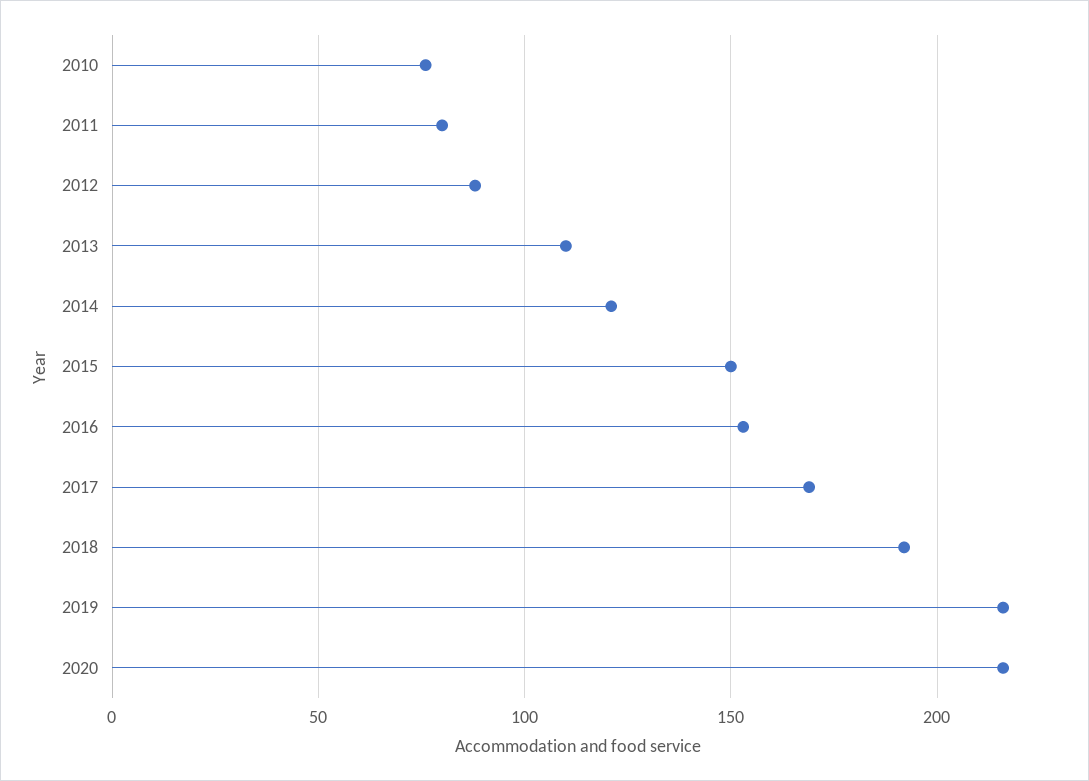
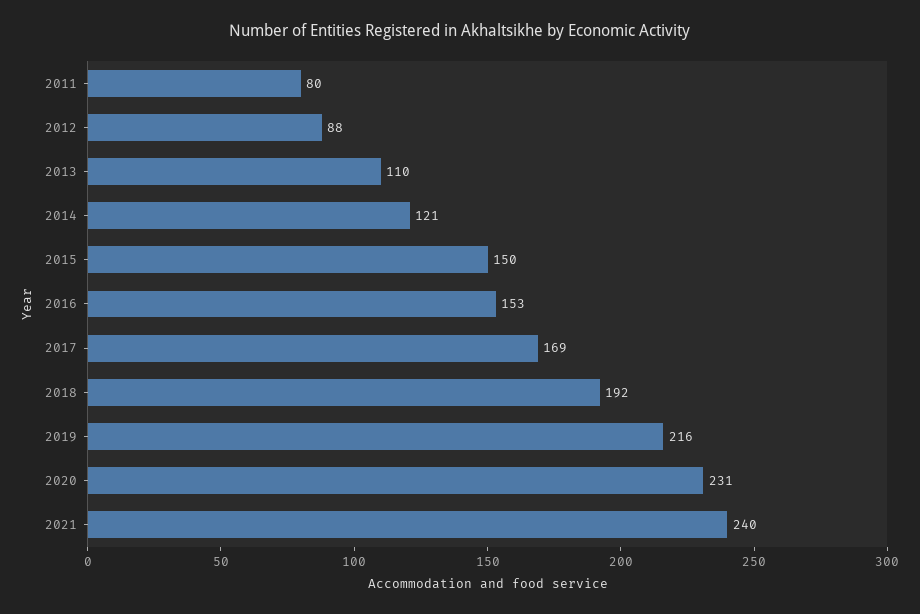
2010: 75 -> none
2020: 215 -> 231
2021: none -> 240

